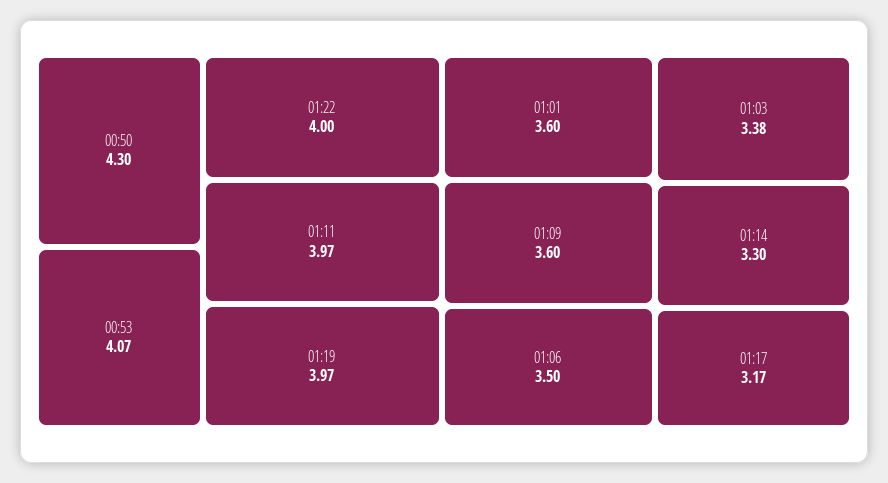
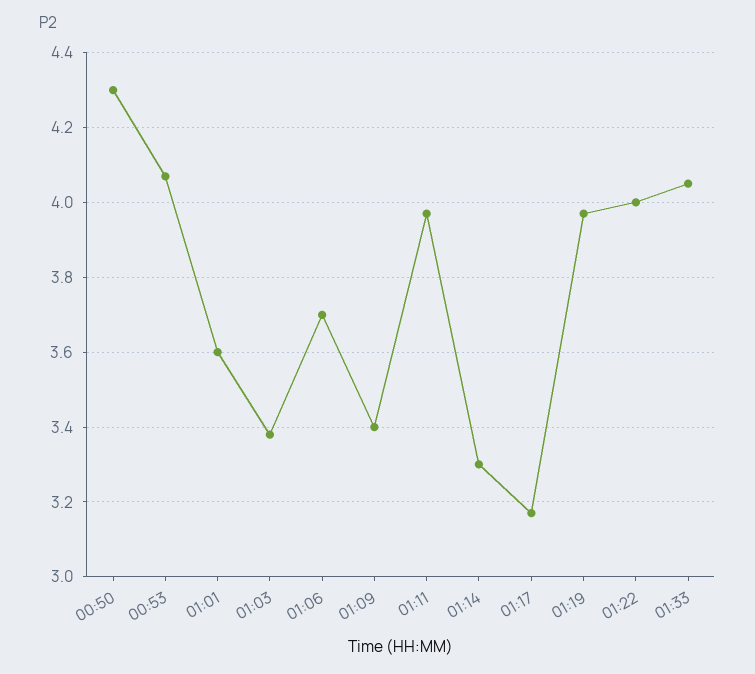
01:09: 3.6 -> 3.4
01:06: 3.5 -> 3.7
01:33: none -> 4.05

